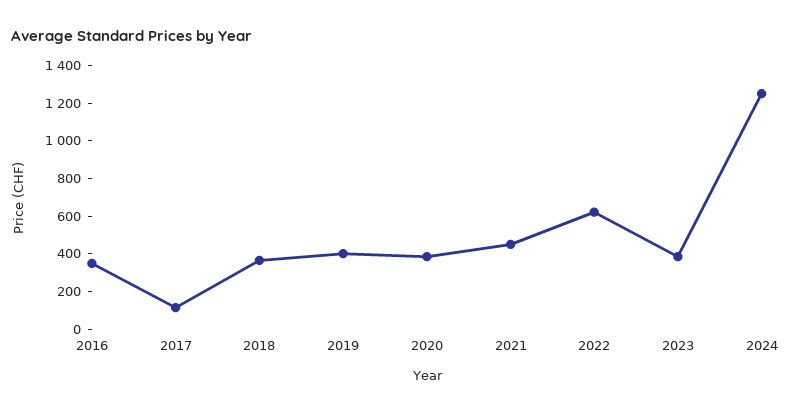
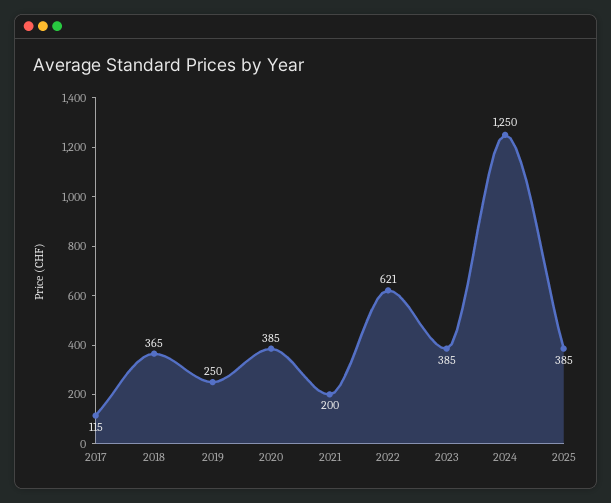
2016: 350 -> none
2019: 400 -> 250
2021: 450 -> 200
2025: none -> 385

